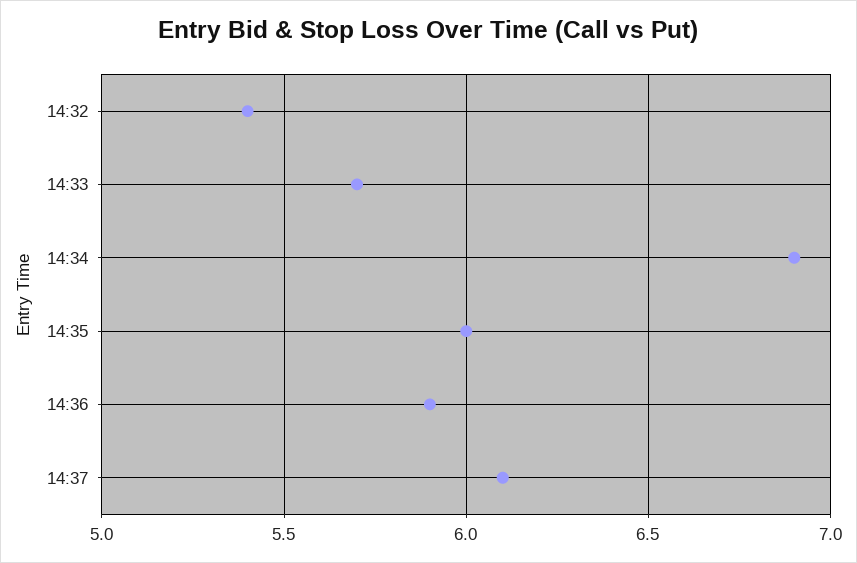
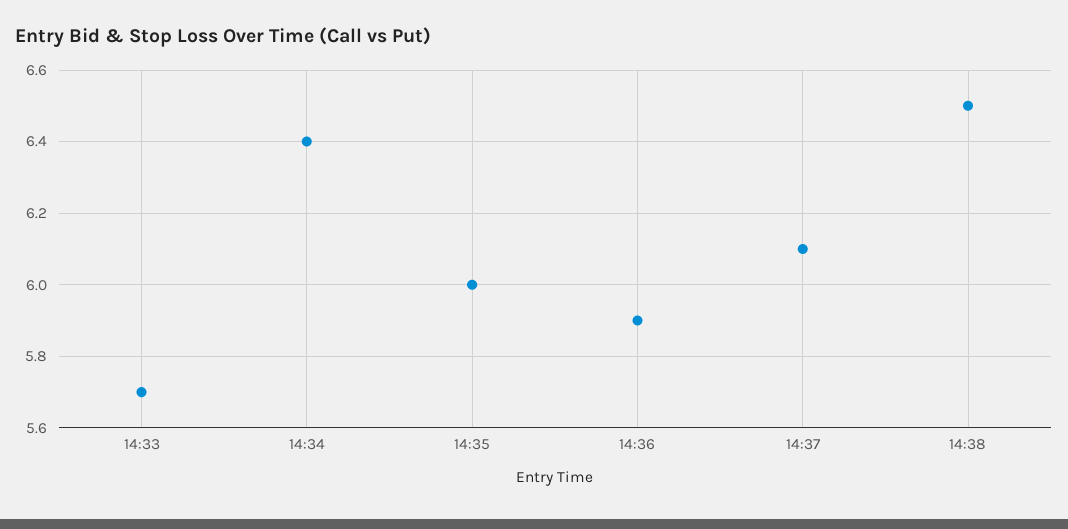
14:32: 5.4 -> none
14:34: 6.9 -> 6.4
14:38: none -> 6.5

